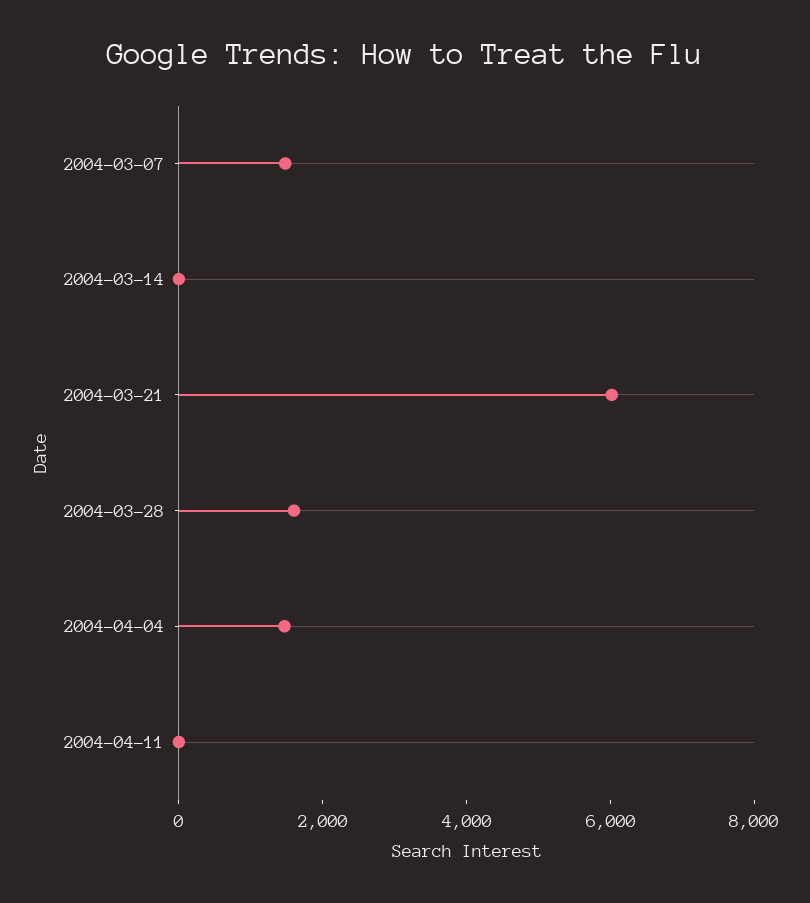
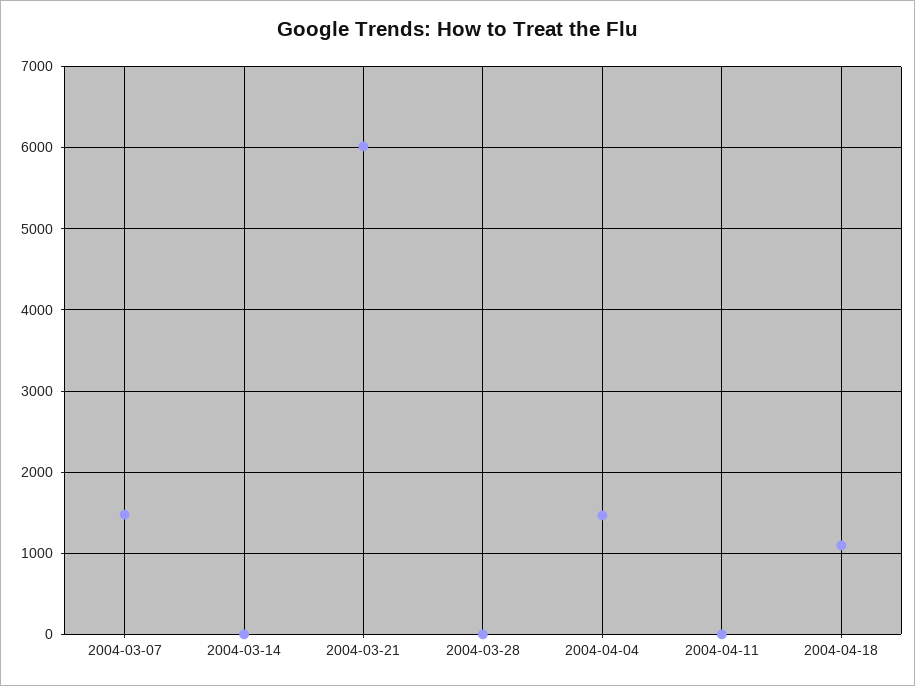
2004-03-28: 1500 -> 0
2004-04-18: none -> 1100

